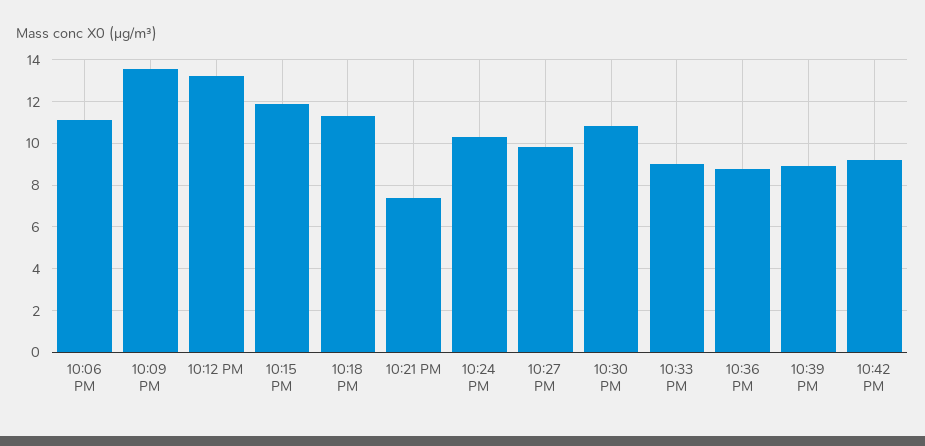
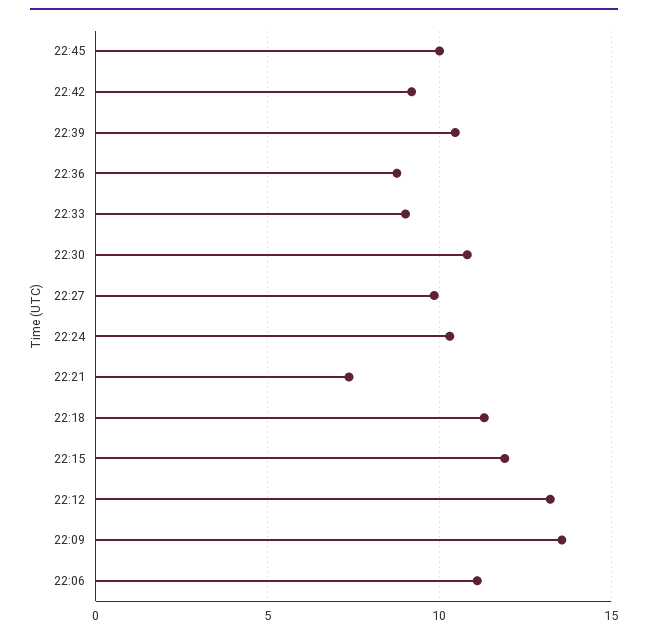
10:39 PM: 9 -> 10.5
22:45: none -> 10

